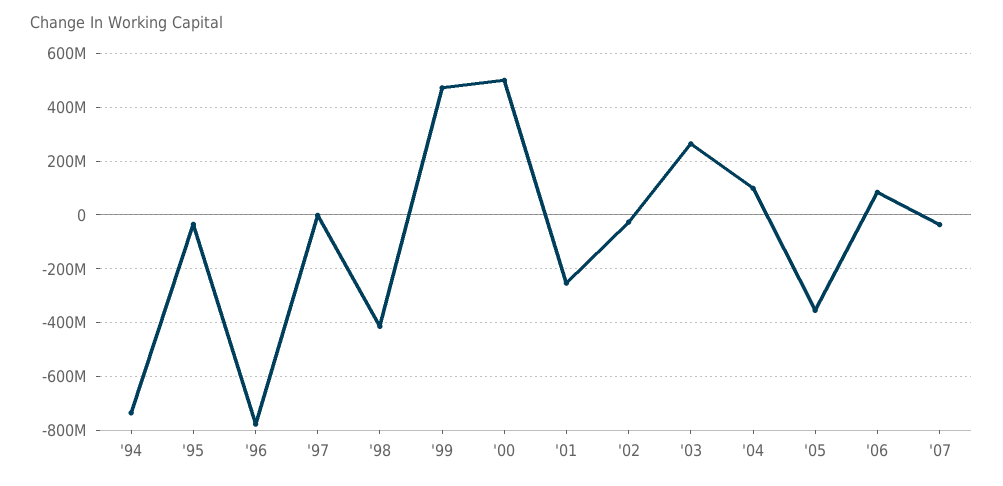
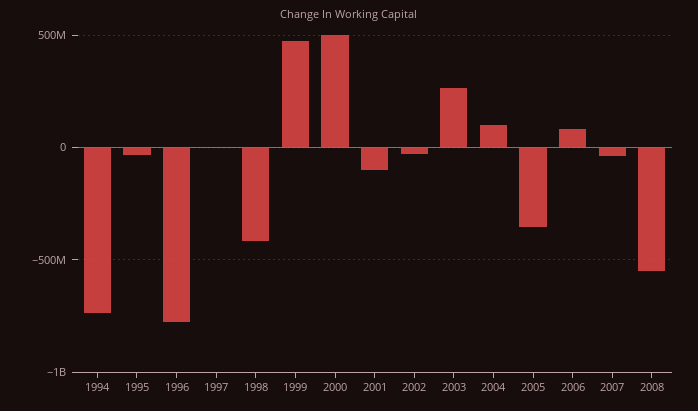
'01: -250000000 -> -100000000
2008: none -> -550000000

